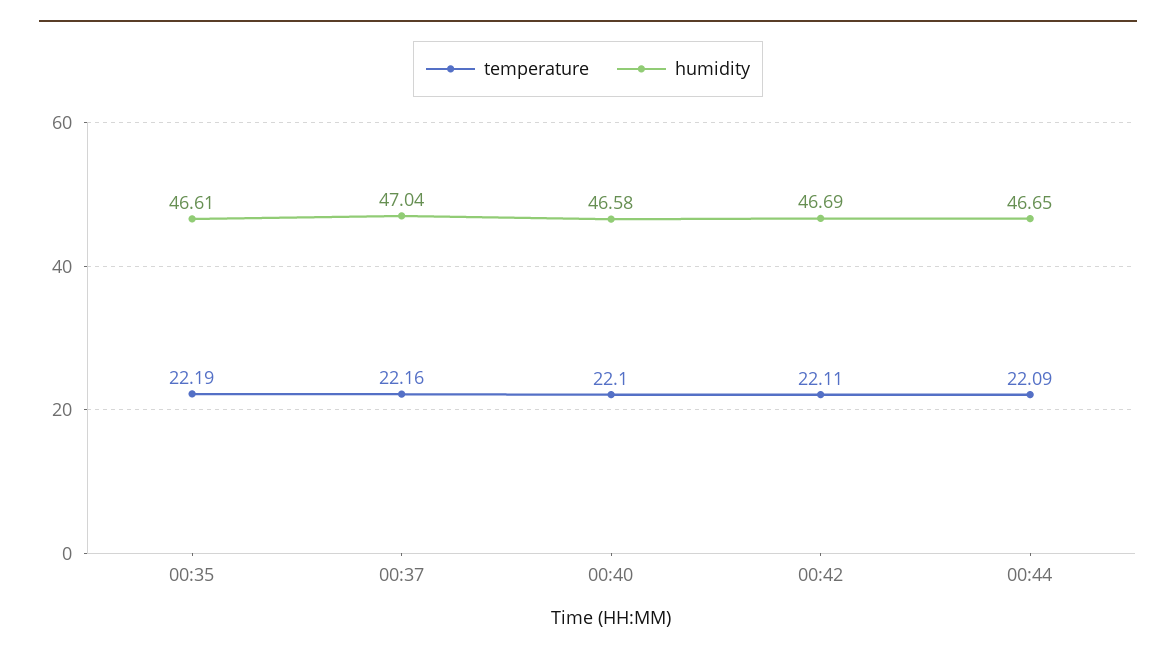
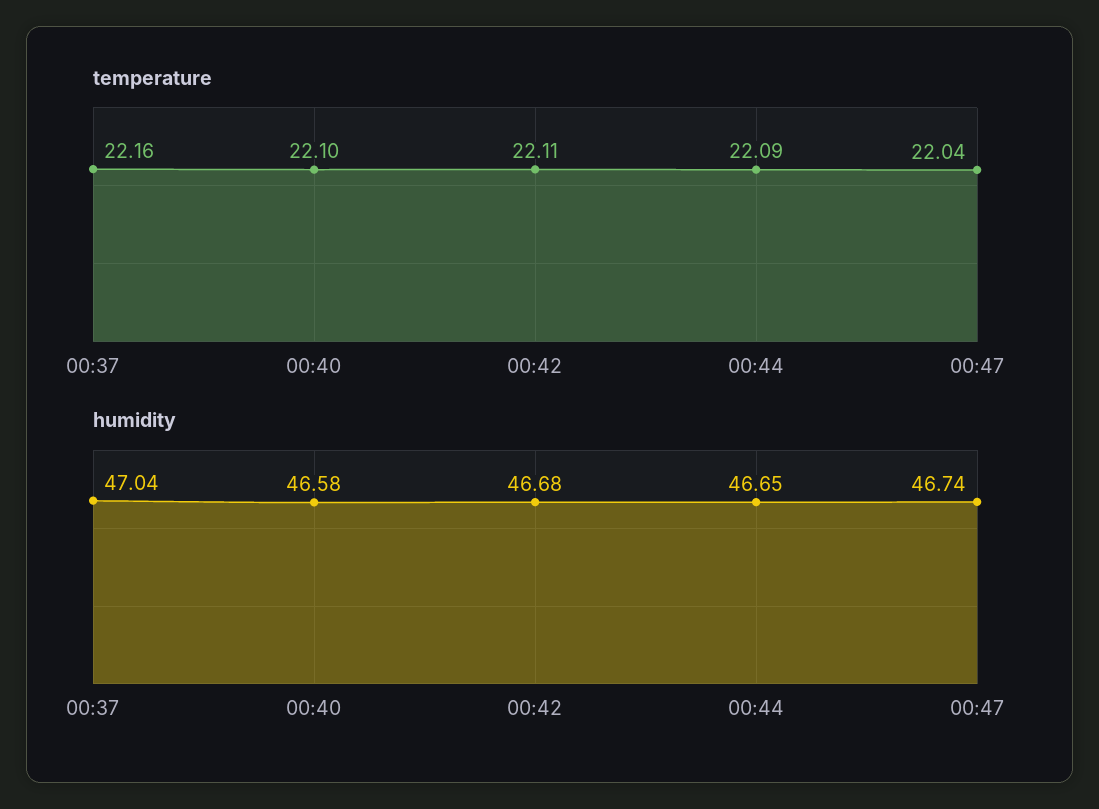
temperature, 00:35: 22.19 -> none
humidity, 00:35: 46.61 -> none
humidity, 00:42: 46.69 -> 46.68
temperature, 00:47: none -> 22.04
humidity, 00:47: none -> 46.74

